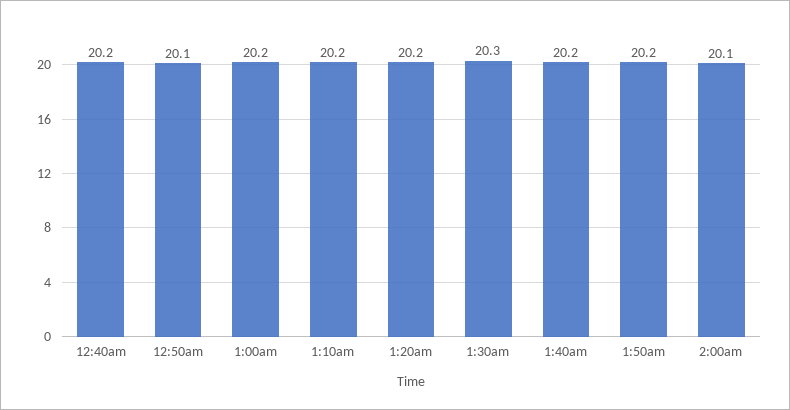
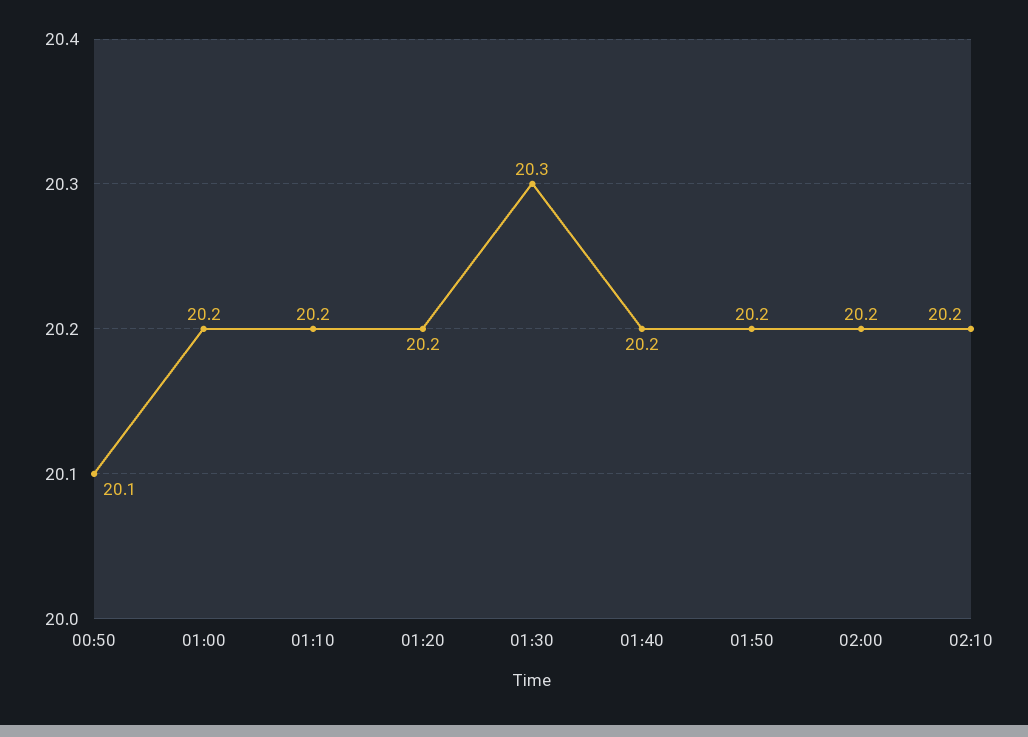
12:40am: 20.2 -> none
2:00am: 20.1 -> 20.2
02:10: none -> 20.2

